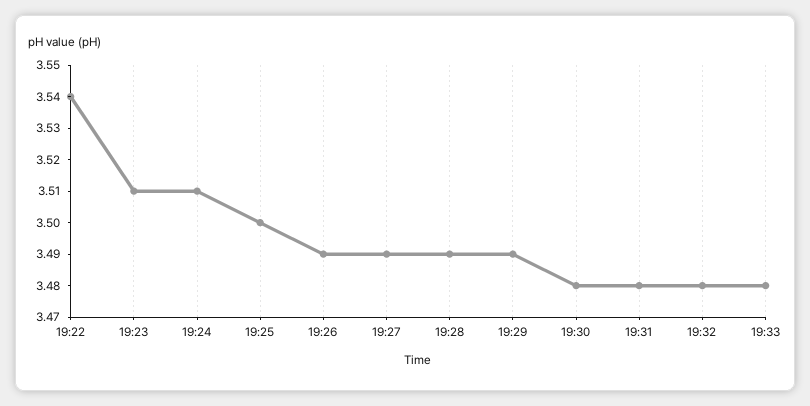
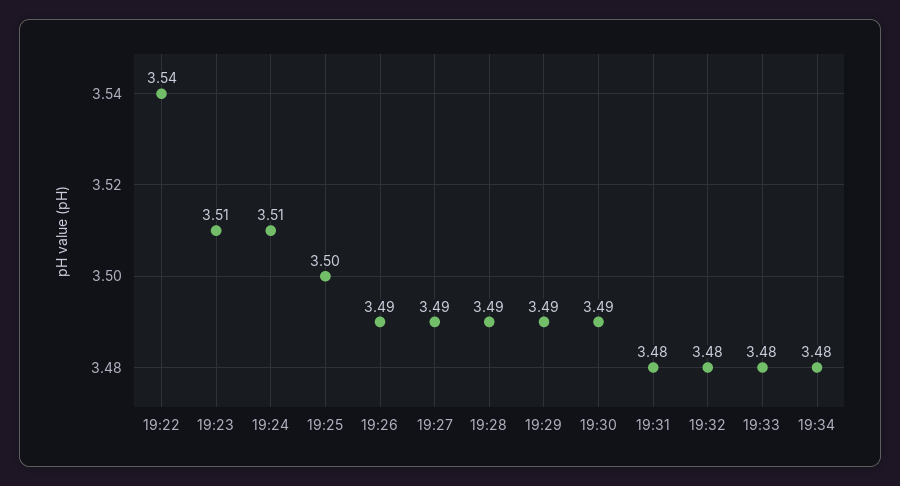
19:30: 3.48 -> 3.49
19:34: none -> 3.48

